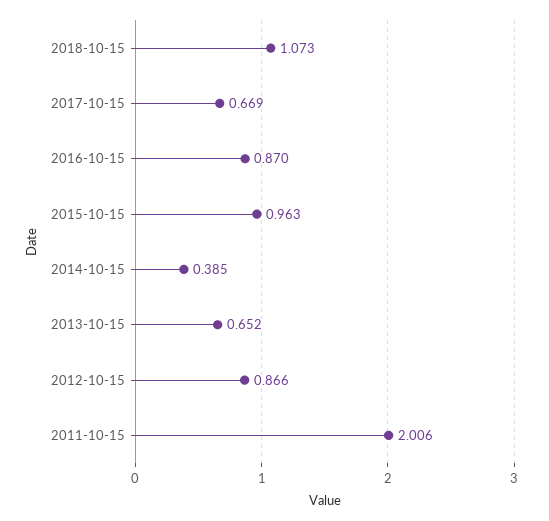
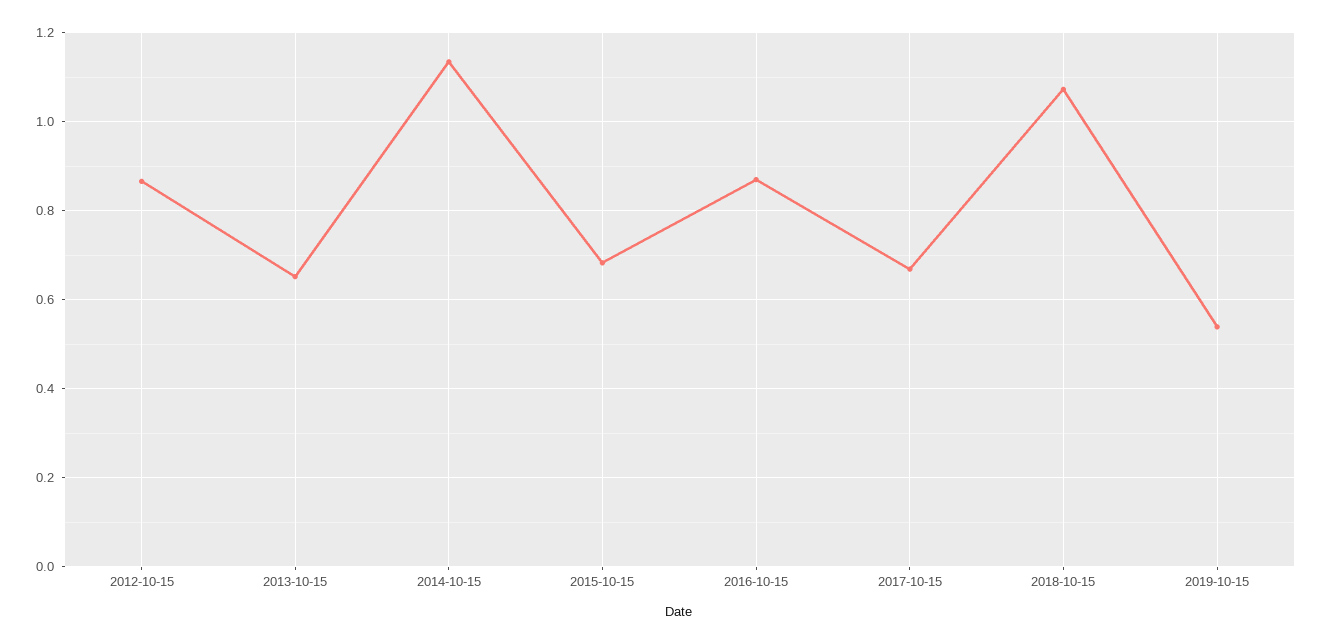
2015-10-15: 0.963 -> 0.68
2014-10-15: 0.385 -> 1.14
2011-10-15: 2.006 -> none
2019-10-15: none -> 0.54

